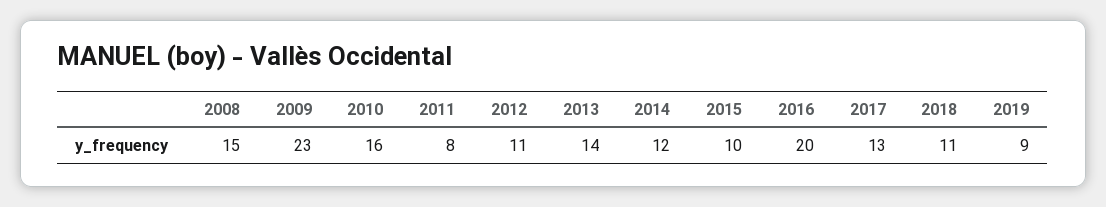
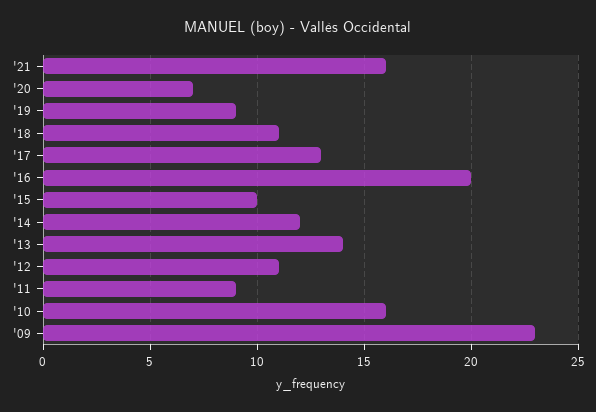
2008: 15 -> none
2011: 8 -> 9
'21: none -> 16
'20: none -> 7

